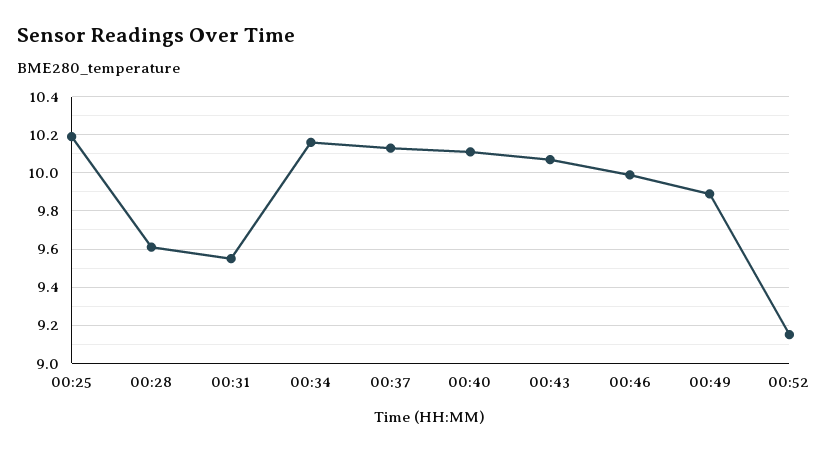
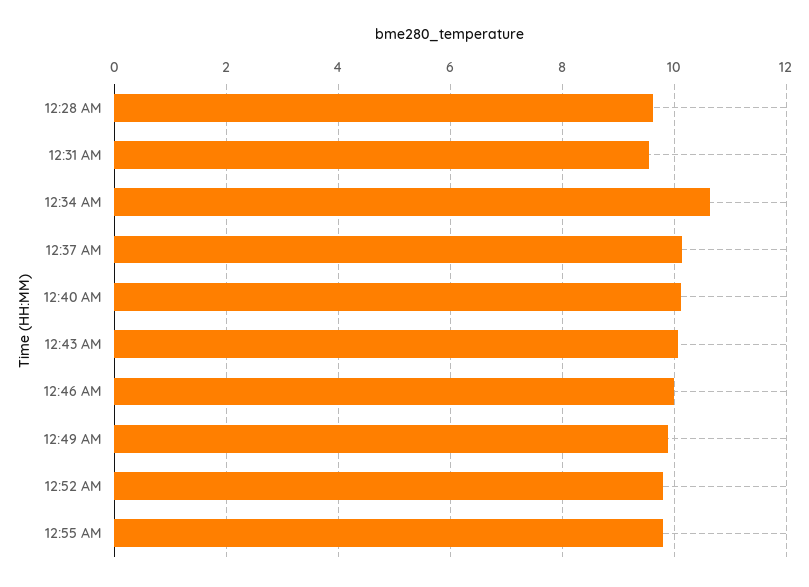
00:25: 10.2 -> none
00:34: 10.15 -> 10.6
00:52: 9.15 -> 9.8
12:55 AM: none -> 9.8

